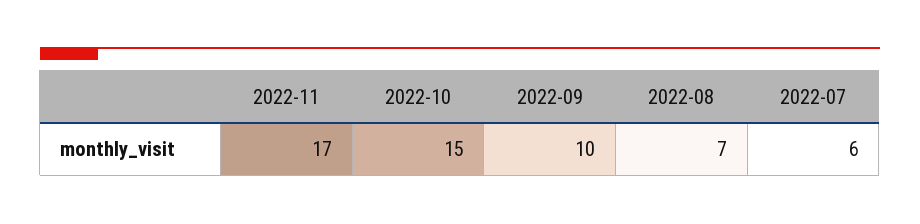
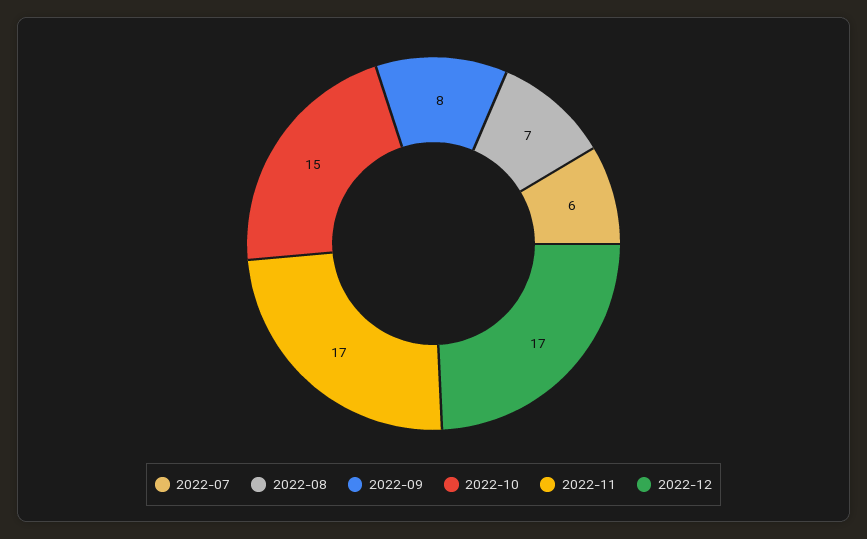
2022-09: 10 -> 8
2022-12: none -> 17

